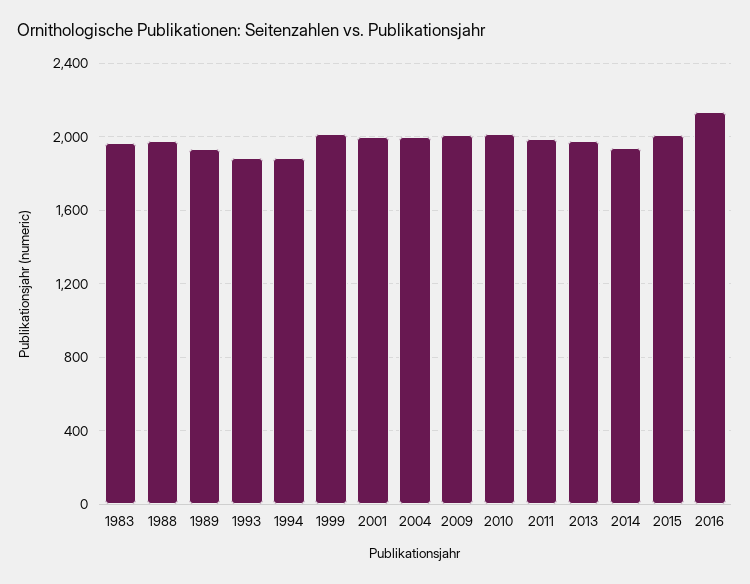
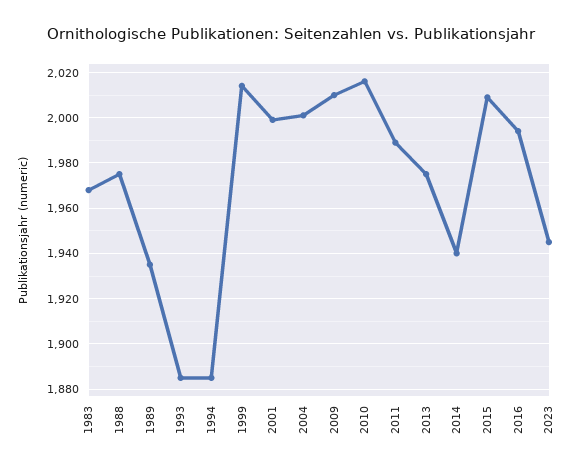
2016: 2150 -> 1995
2023: none -> 1945

